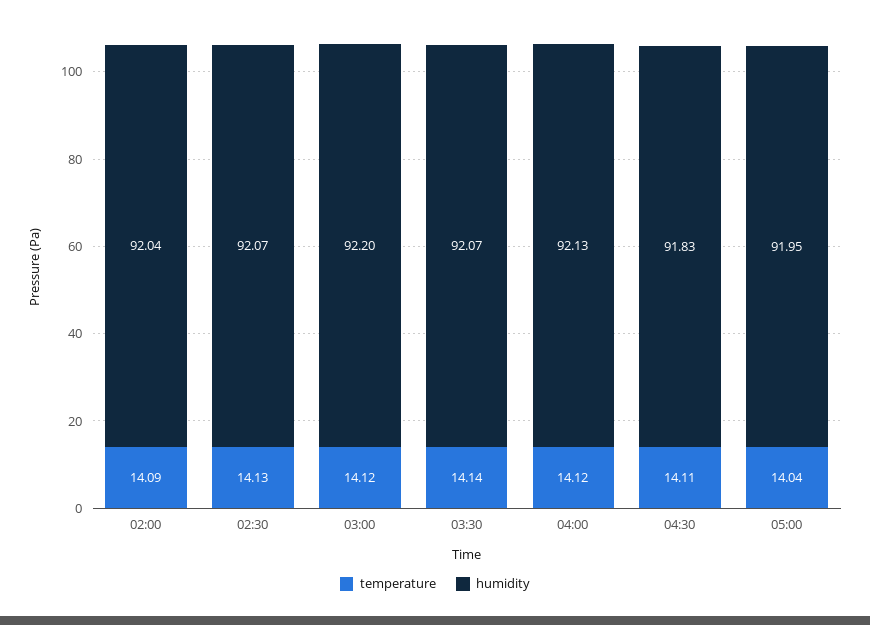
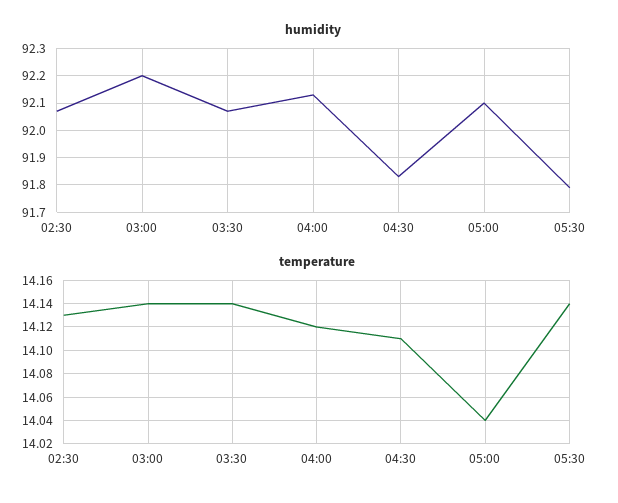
temperature, 02:00: 14.09 -> none
humidity, 02:00: 92.04 -> none
temperature, 03:00: 14.12 -> 14.14
humidity, 05:00: 91.95 -> 92.1
humidity, 05:30: none -> 91.8
temperature, 05:30: none -> 14.14

